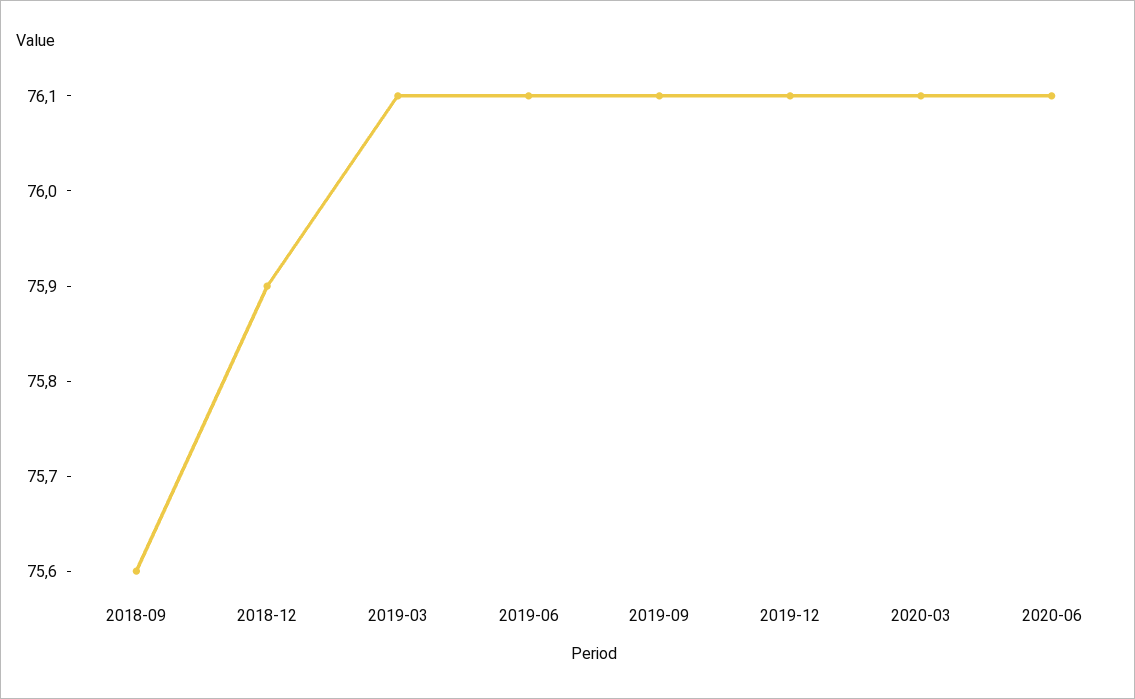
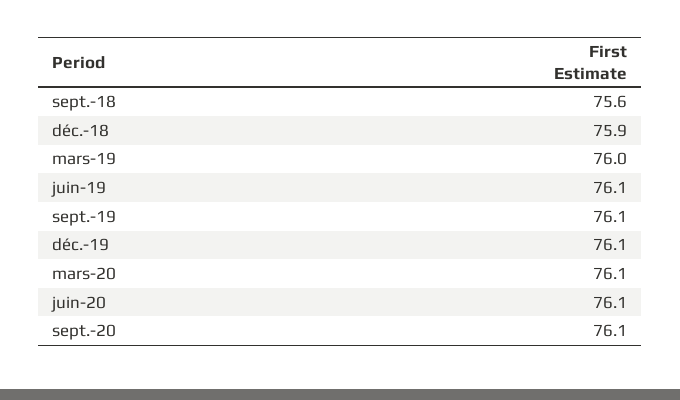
2019-03: 76.1 -> 76
sept.-20: none -> 76.1

